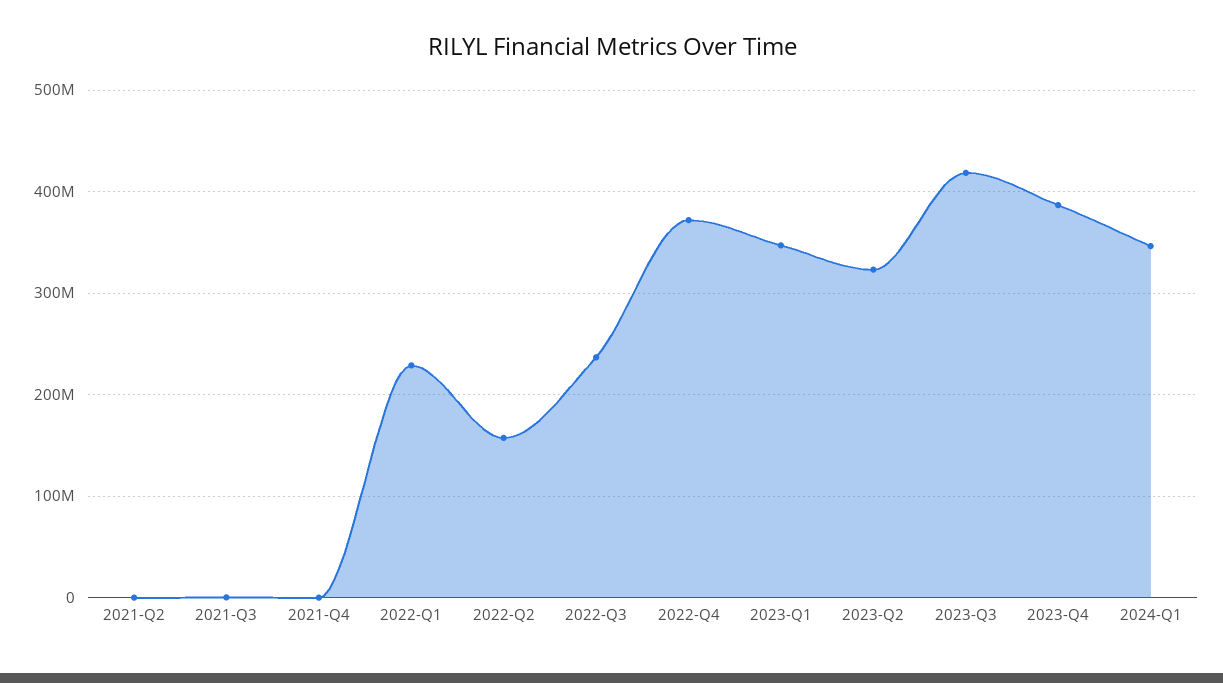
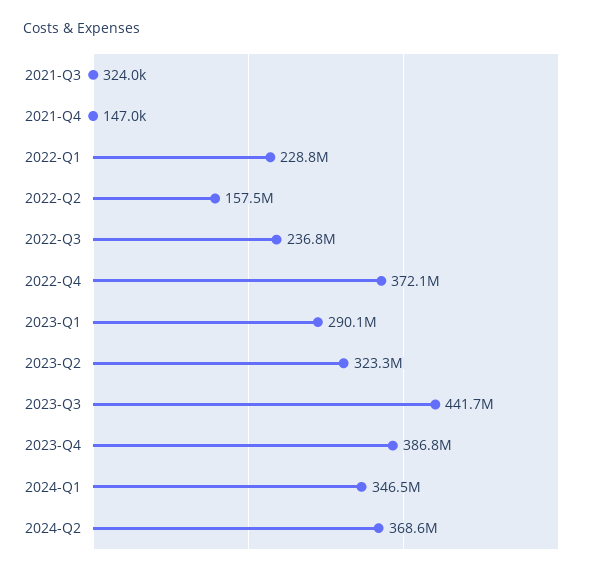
2021-Q2: 0 -> none
2023-Q1: 350000000 -> 290100000
2023-Q3: 420000000 -> 441700000
2024-Q2: none -> 368600000

